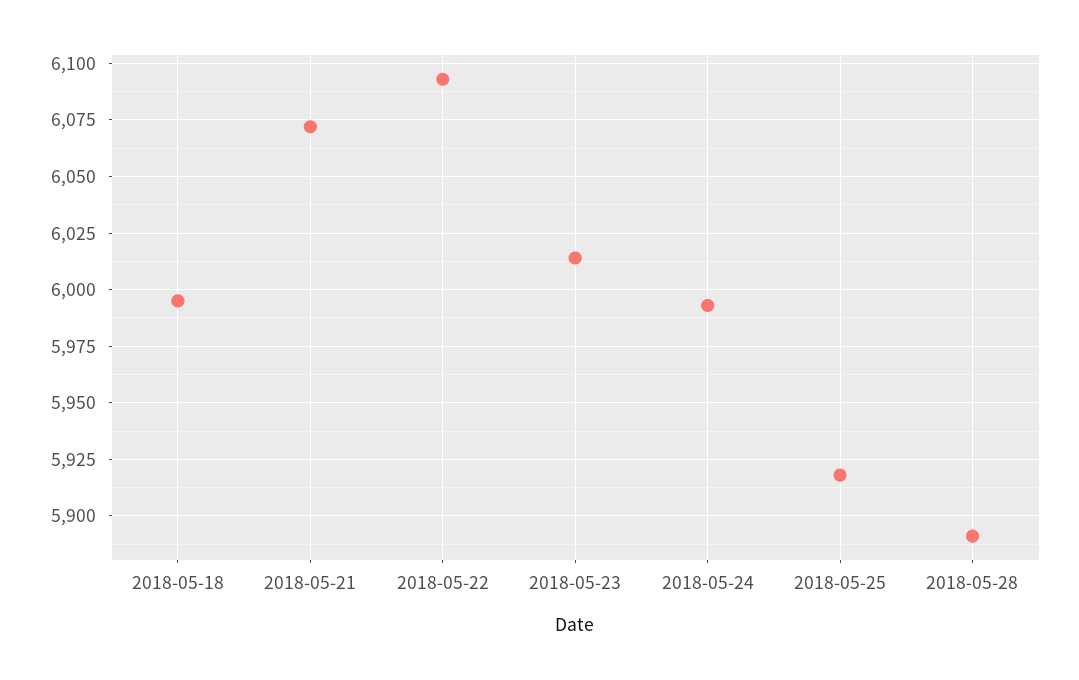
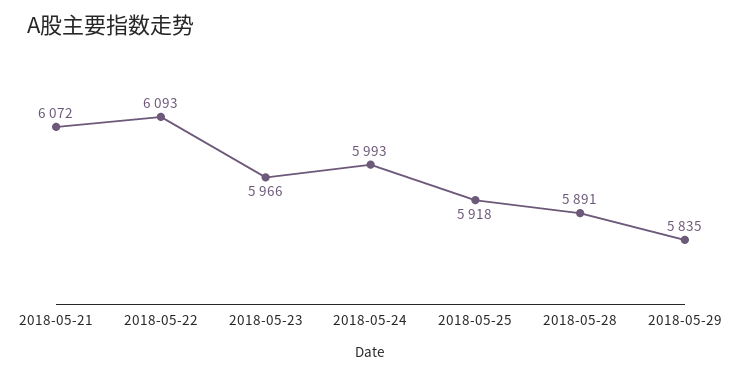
2018-05-18: 5995 -> none
2018-05-23: 6015 -> 5966
2018-05-29: none -> 5835

